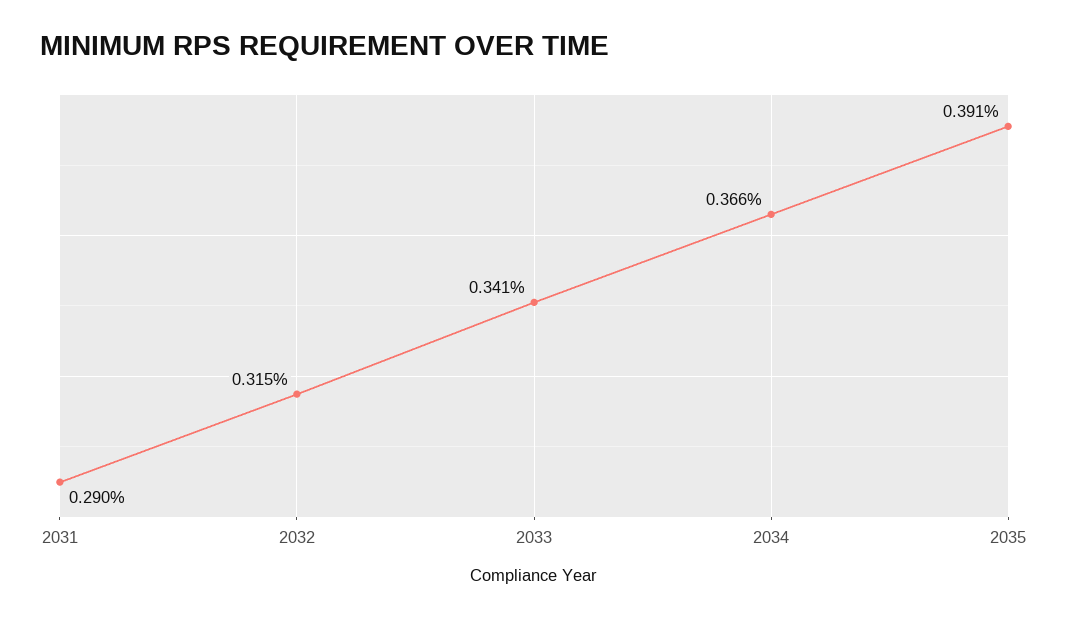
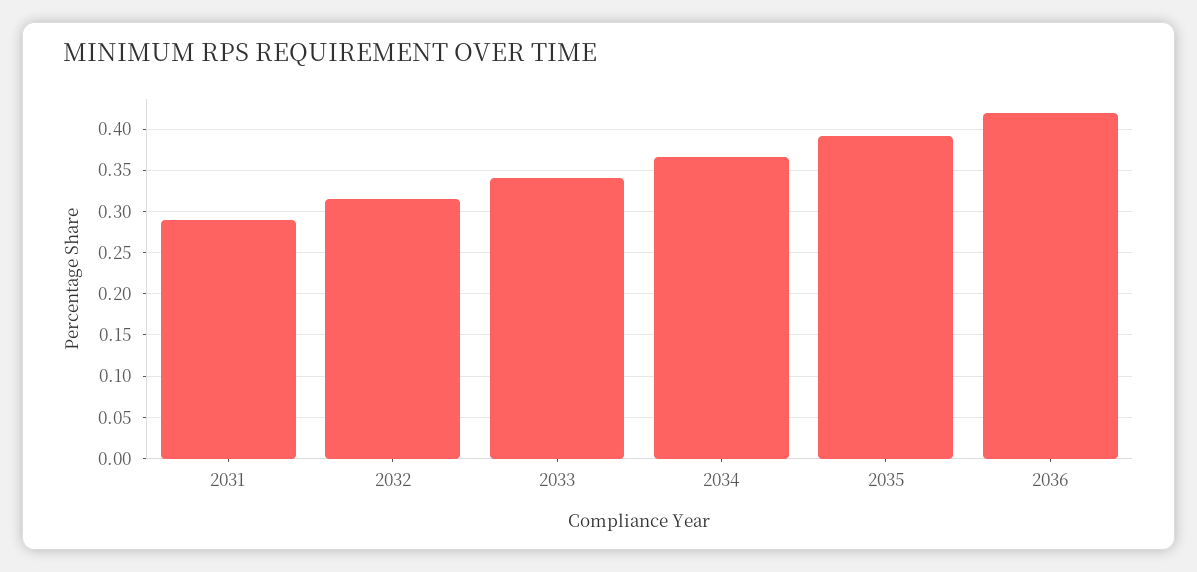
2036: none -> 0.42

